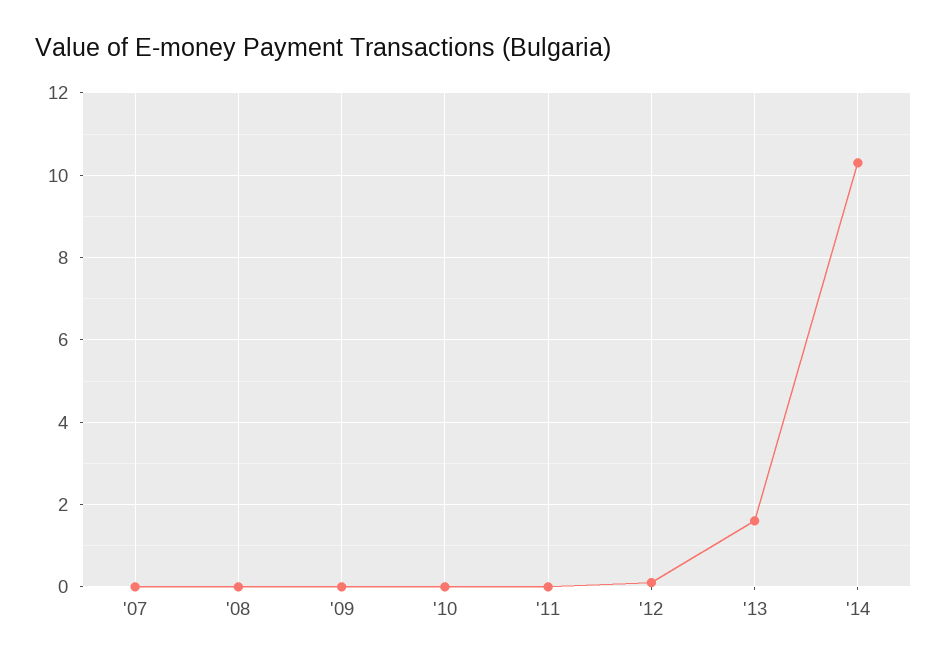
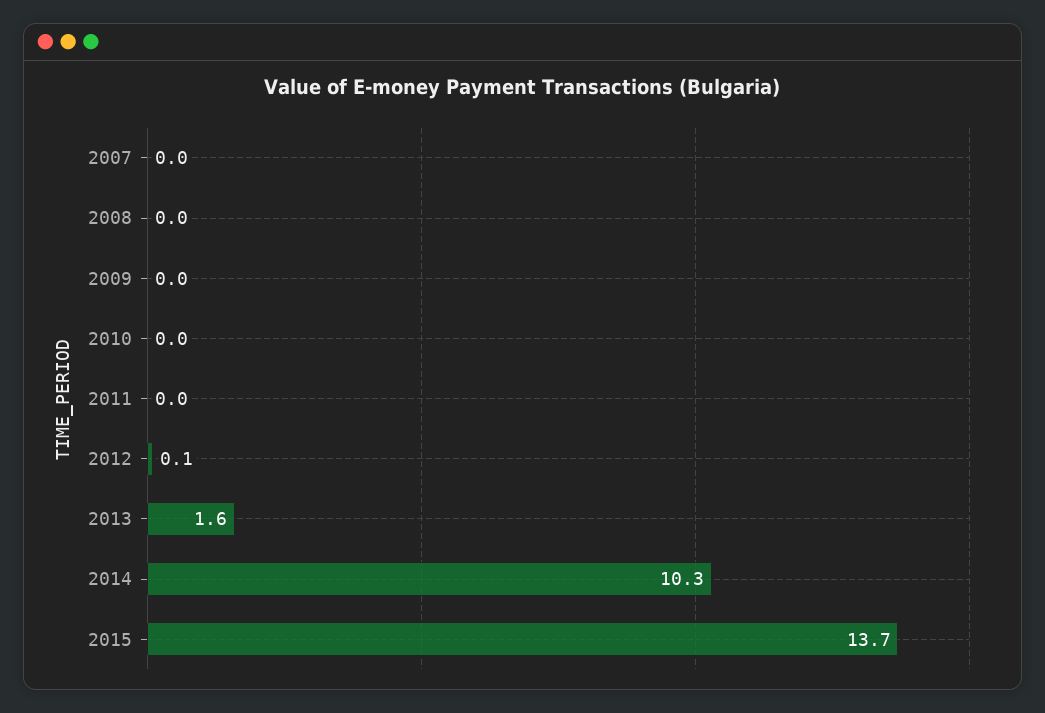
2015: none -> 13.7

